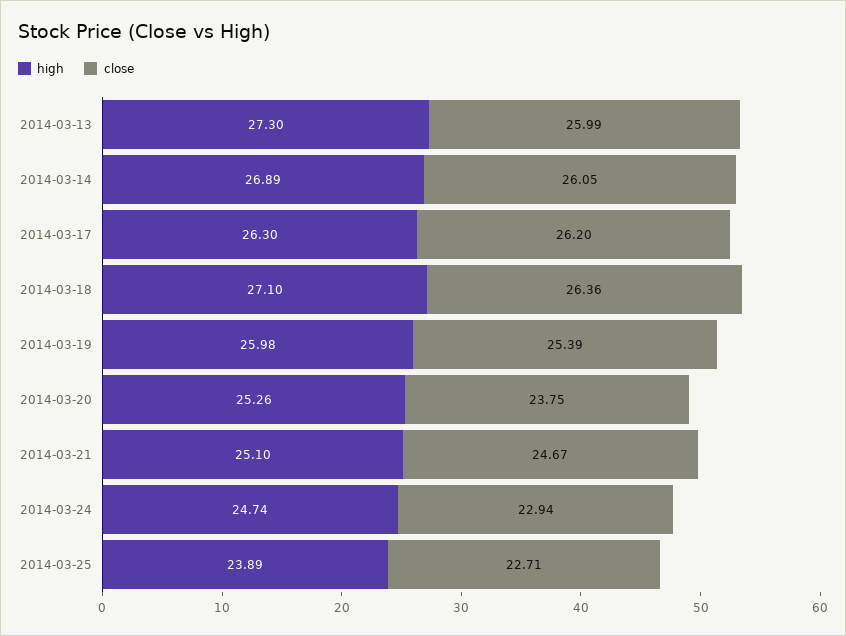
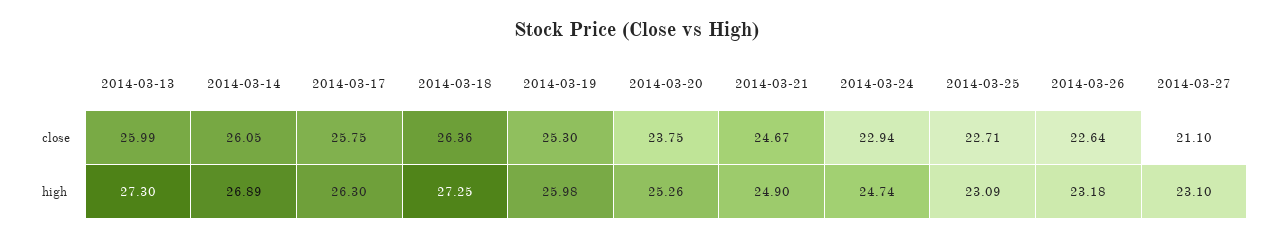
close, 2014-03-17: 26.2 -> 25.75
high, 2014-03-18: 27.1 -> 27.25
close, 2014-03-19: 25.39 -> 25.3
high, 2014-03-21: 25.1 -> 24.9
high, 2014-03-25: 23.89 -> 23.09
close, 2014-03-26: none -> 22.64
close, 2014-03-27: none -> 21.1
high, 2014-03-26: none -> 23.18
high, 2014-03-27: none -> 23.1

